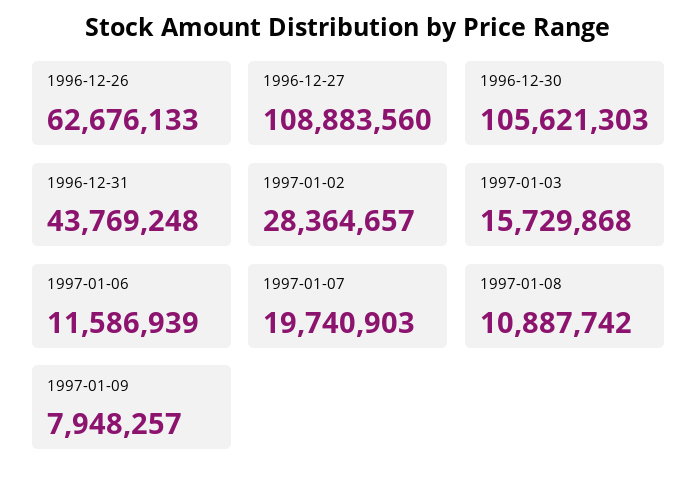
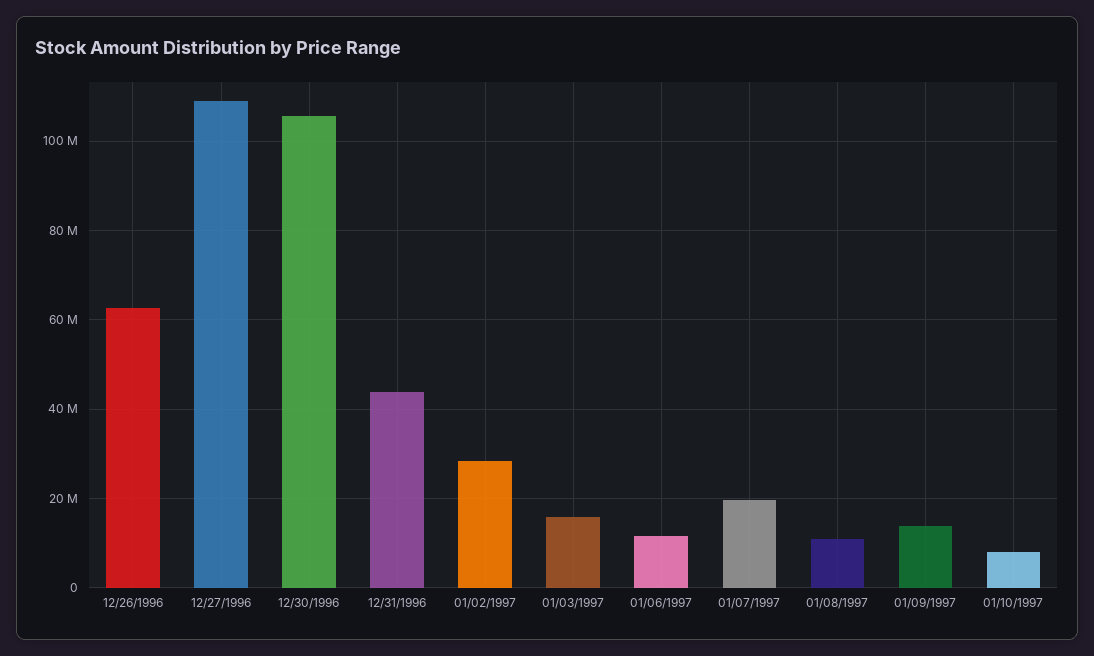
1997-01-09: 7948257 -> 14000000
01/10/1997: none -> 8000000

